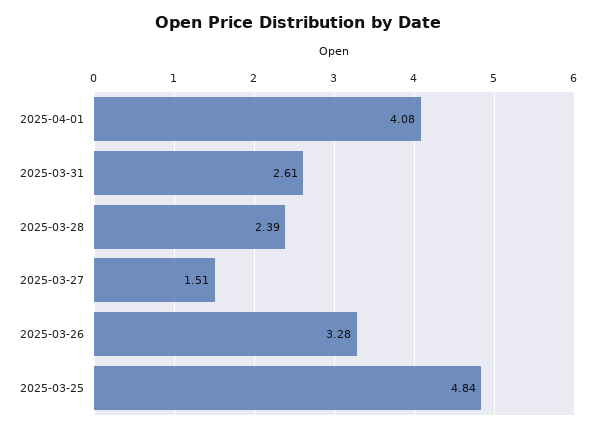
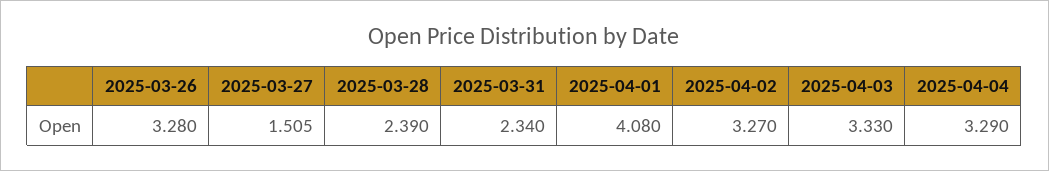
2025-03-31: 2.61 -> 2.34
2025-03-25: 4.84 -> none
2025-04-02: none -> 3.27
2025-04-03: none -> 3.33
2025-04-04: none -> 3.29

